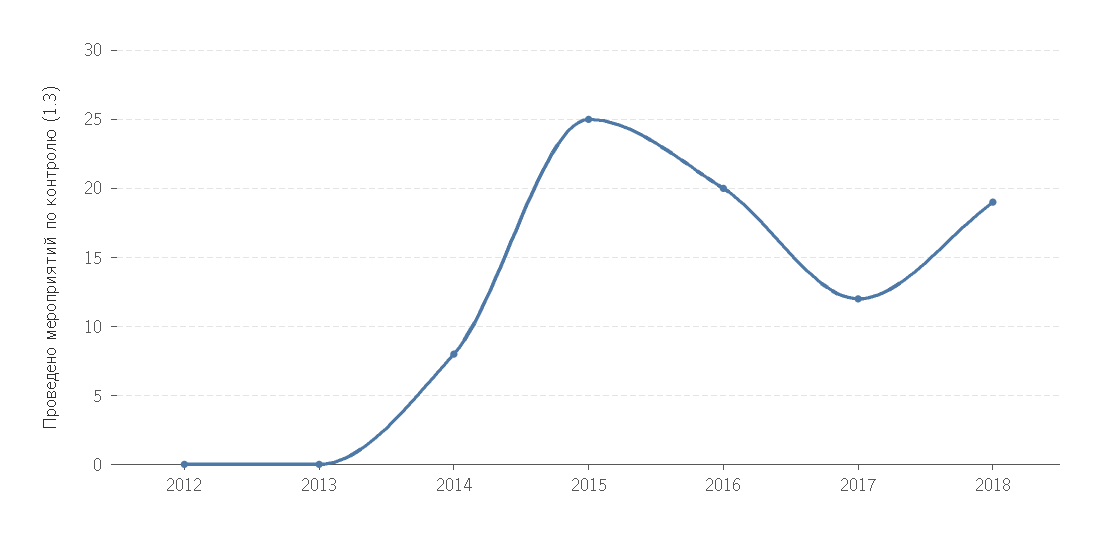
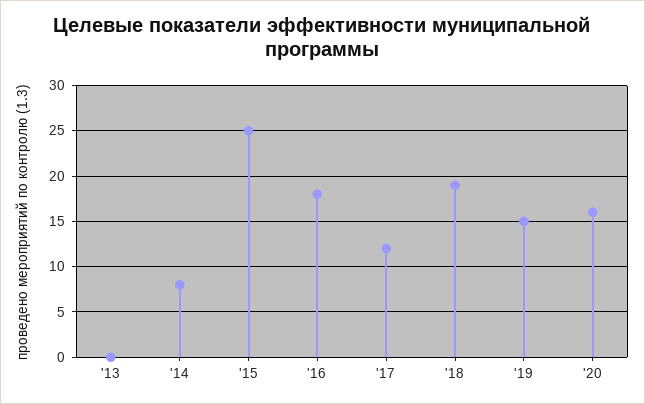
2012: 0 -> none
2016: 20 -> 18
'19: none -> 15
'20: none -> 16

